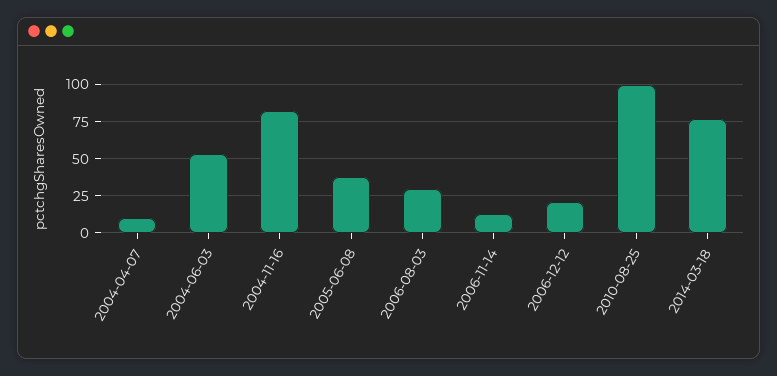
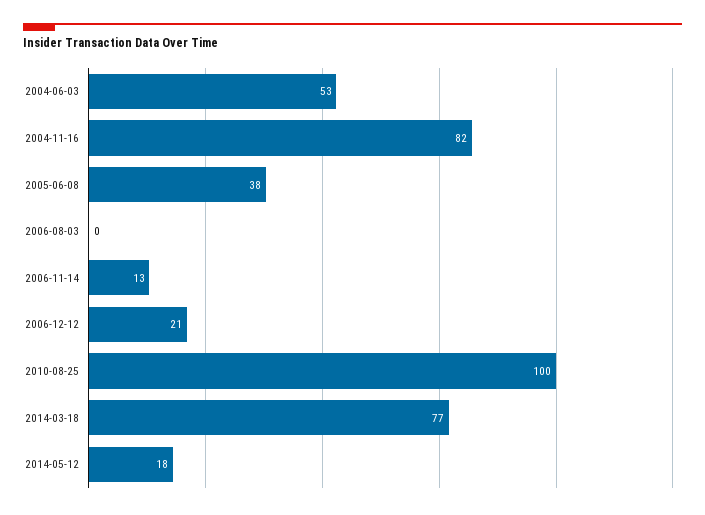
2004-04-07: 10 -> none
2006-08-03: 30 -> 0
2014-05-12: none -> 18

